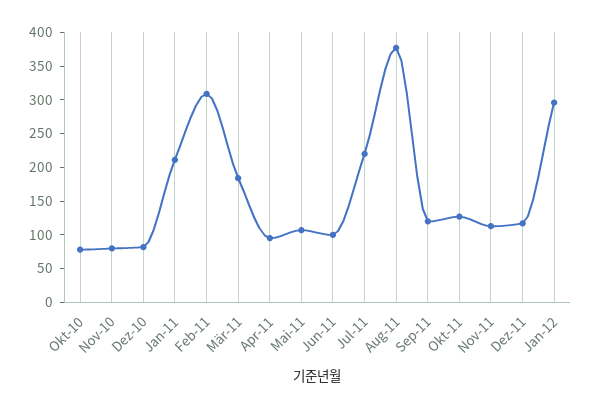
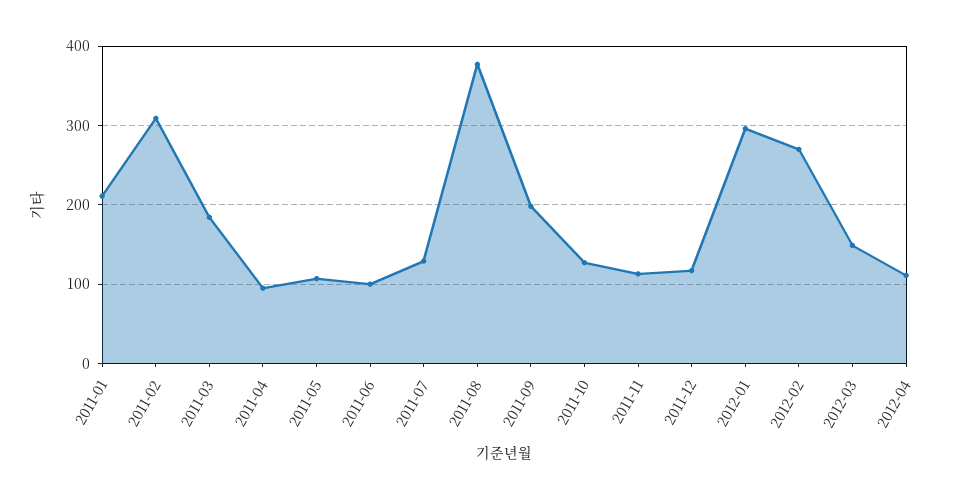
Okt-10: 75 -> none
Nov-10: 75 -> none
Dez-10: 75 -> none
Jul-11: 225 -> 130
Sep-11: 125 -> 200
2012-02: none -> 270
2012-03: none -> 150
2012-04: none -> 110

